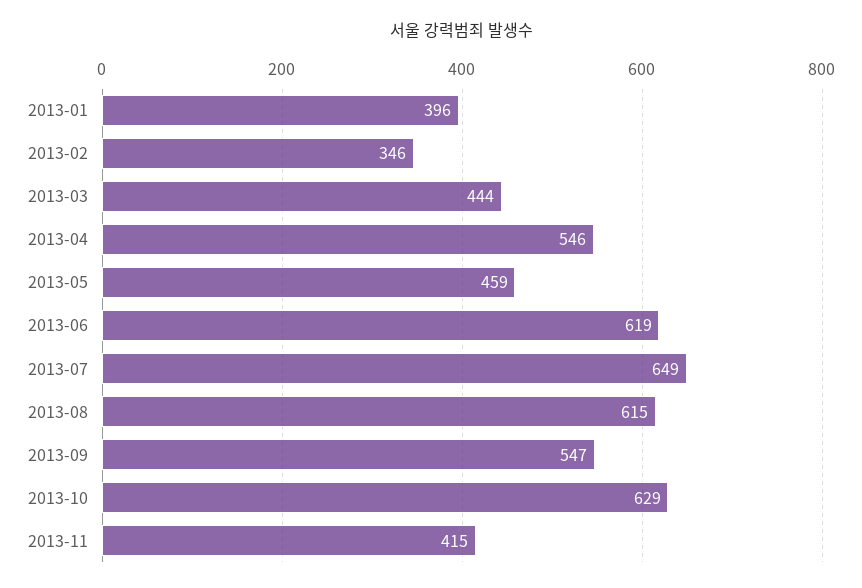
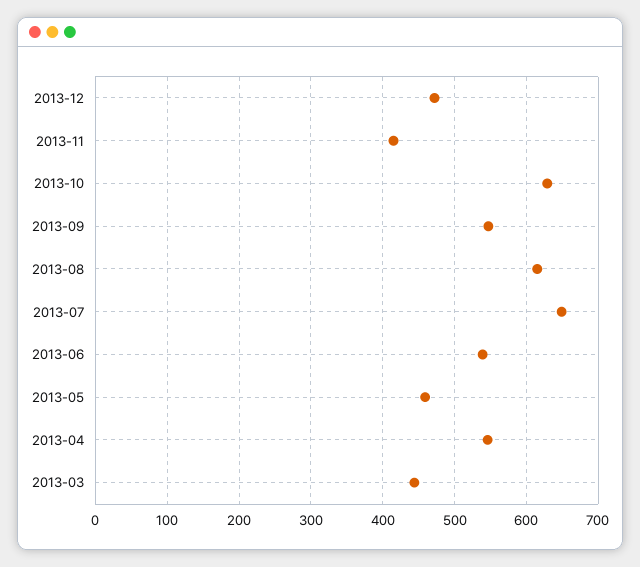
2013-01: 396 -> none
2013-02: 346 -> none
2013-06: 619 -> 540
2013-12: none -> 470

